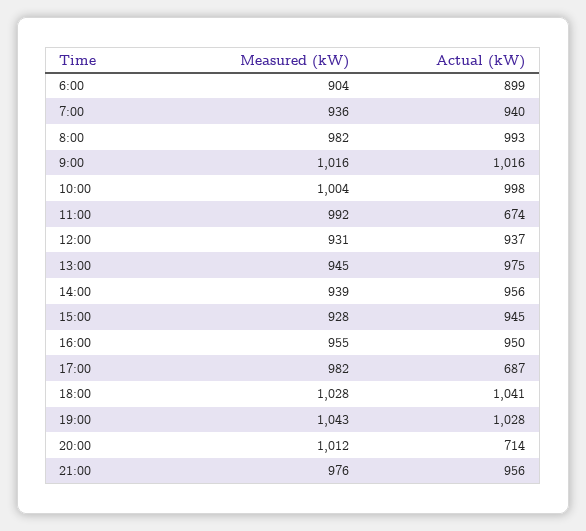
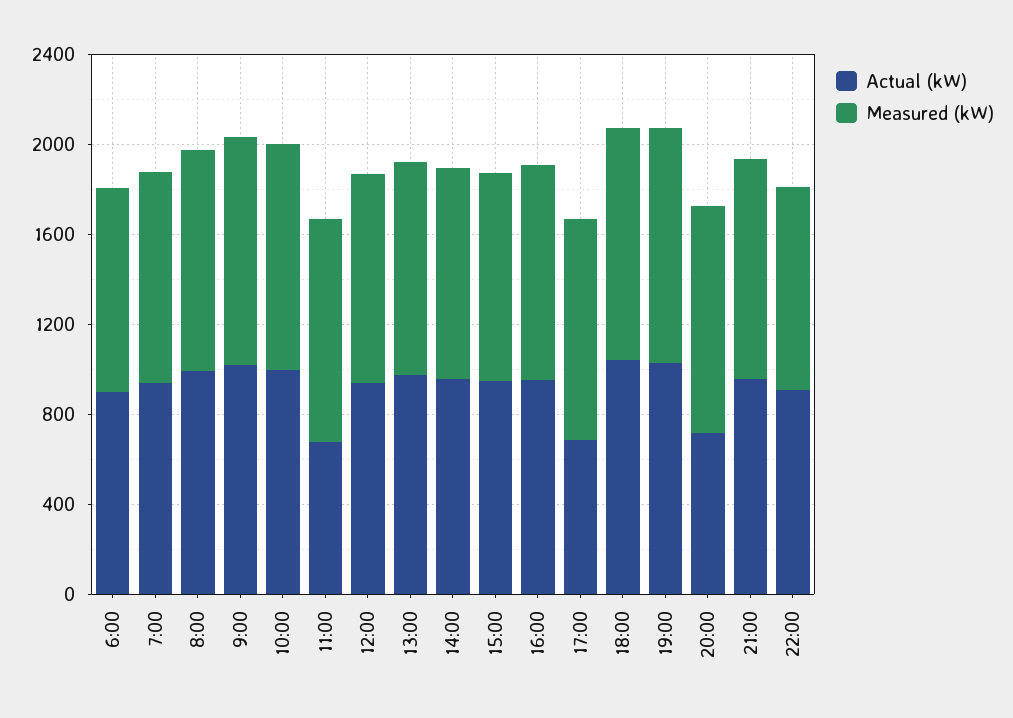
Actual (kW), 22:00: none -> 900
Measured (kW), 22:00: none -> 900

